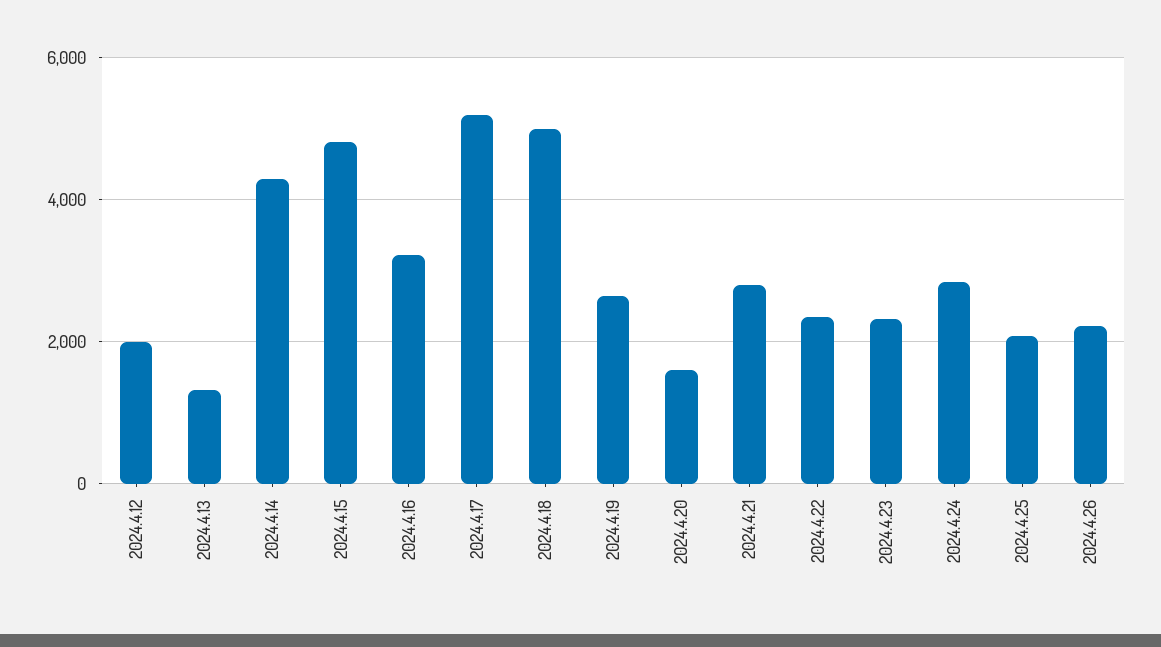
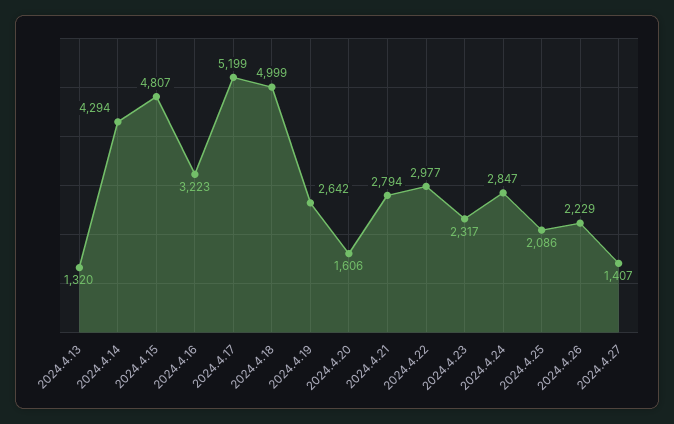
2024.4.12: 2000 -> none
2024.4.22: 2400 -> 2977
2024.4.27: none -> 1407

